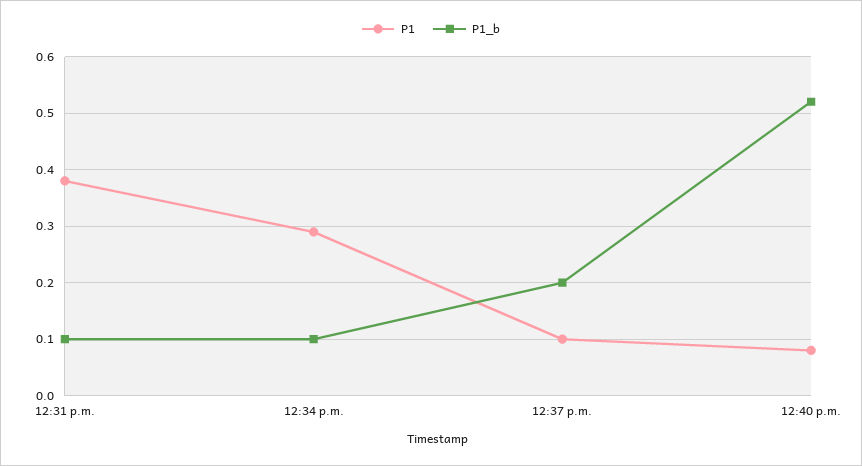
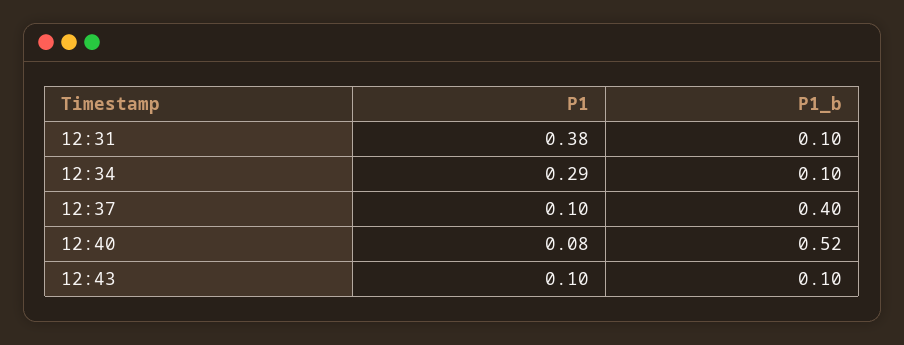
P1_b, 12:37 p.m.: 0.2 -> 0.4
P1, 12:43: none -> 0.1
P1_b, 12:43: none -> 0.1

